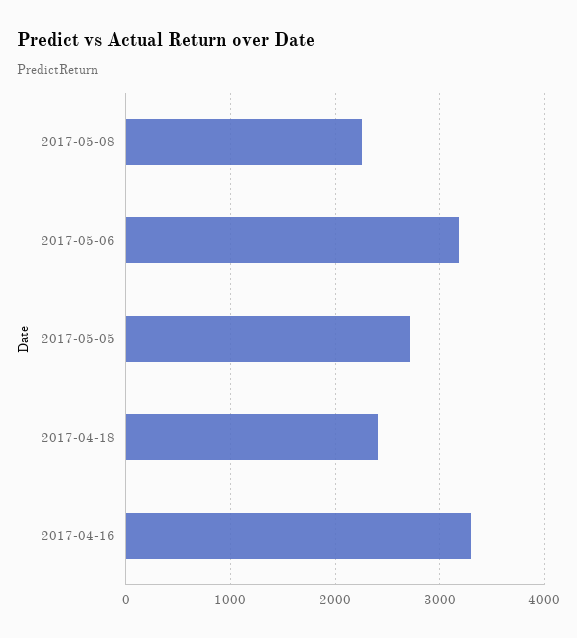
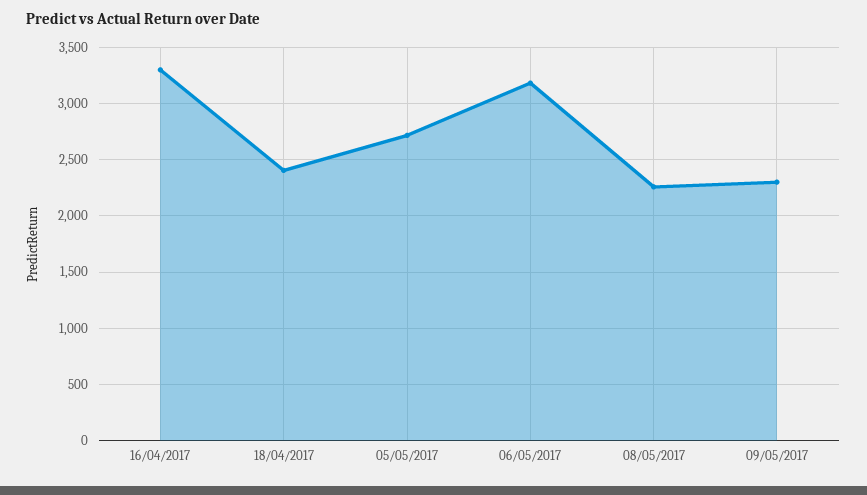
09/05/2017: none -> 2300

